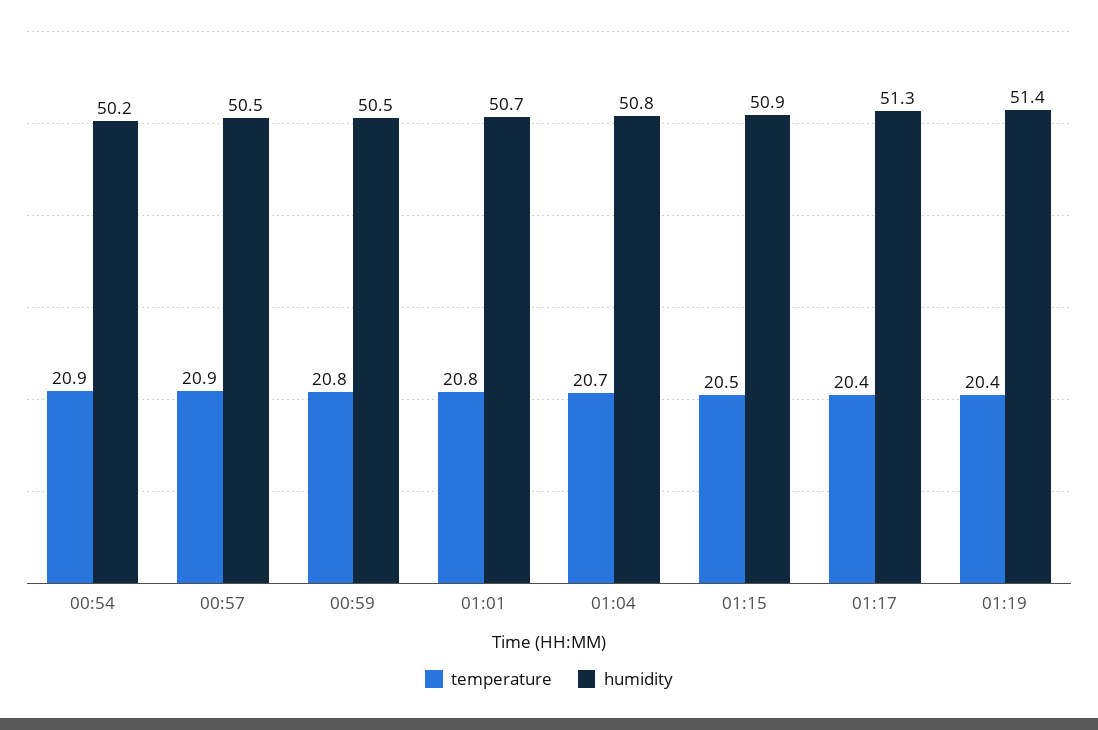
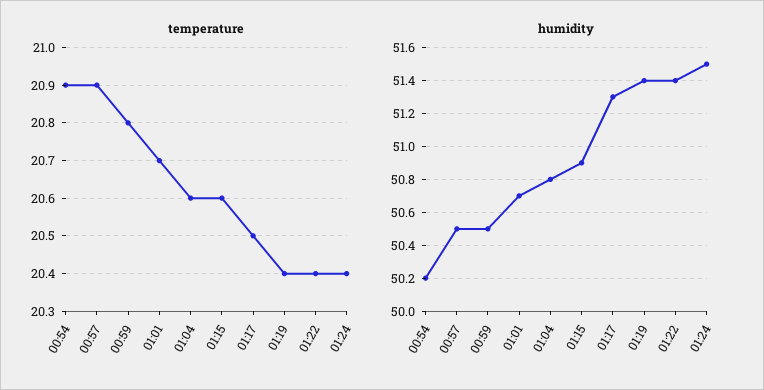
temperature, 01:01: 20.8 -> 20.7
temperature, 01:04: 20.7 -> 20.6
temperature, 01:15: 20.5 -> 20.6
temperature, 01:17: 20.4 -> 20.5
temperature, 01:22: none -> 20.4
temperature, 01:24: none -> 20.4
humidity, 01:22: none -> 51.4
humidity, 01:24: none -> 51.5

